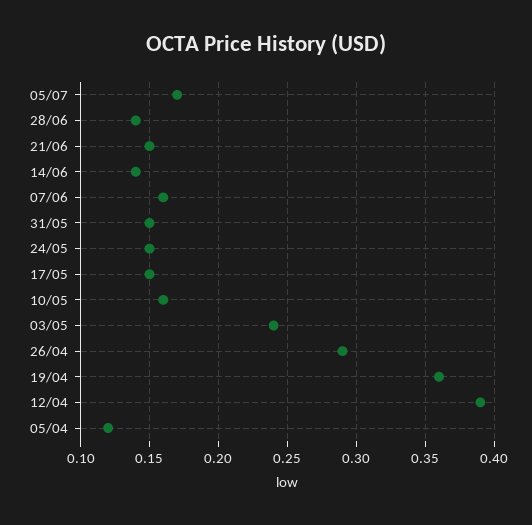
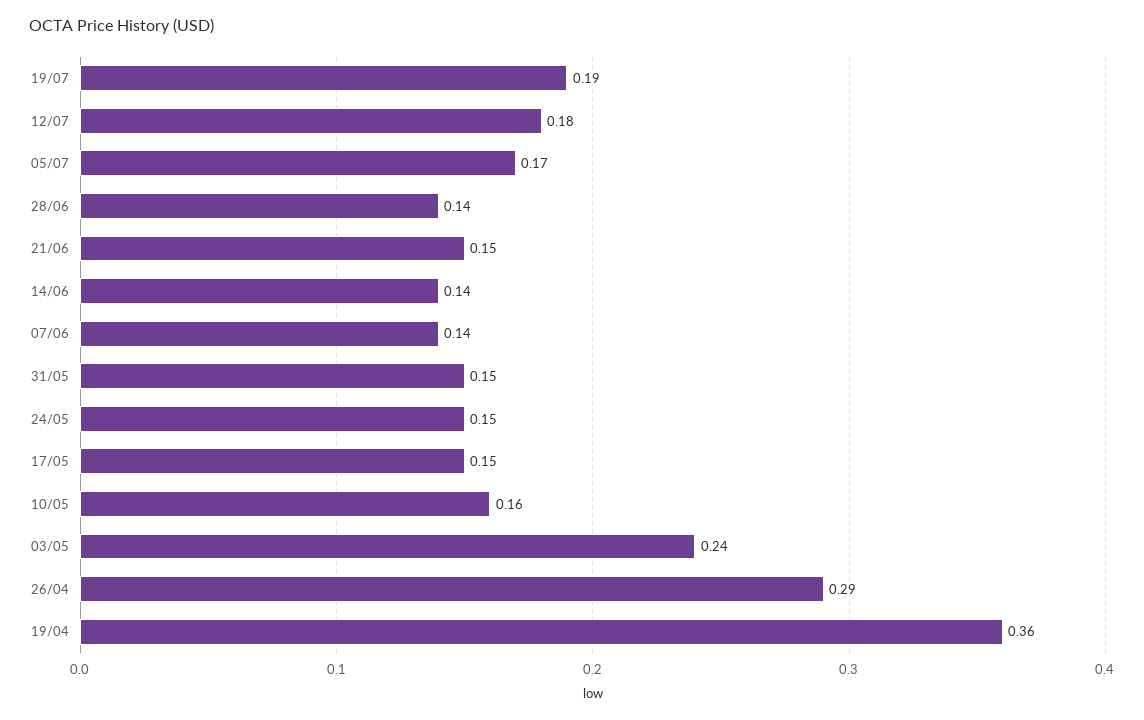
07/06: 0.16 -> 0.14
12/04: 0.39 -> none
05/04: 0.12 -> none
19/07: none -> 0.19
12/07: none -> 0.18

